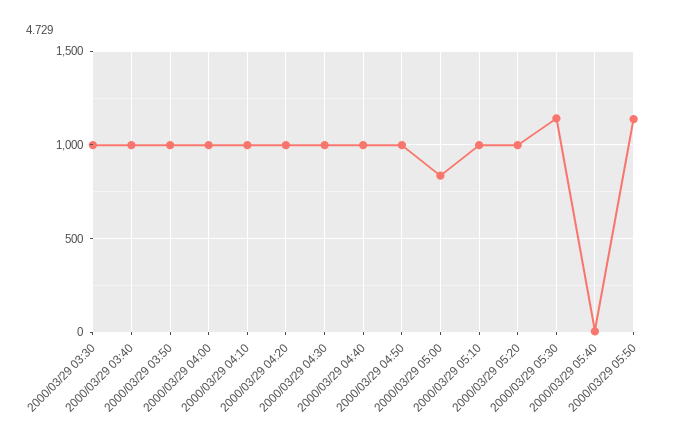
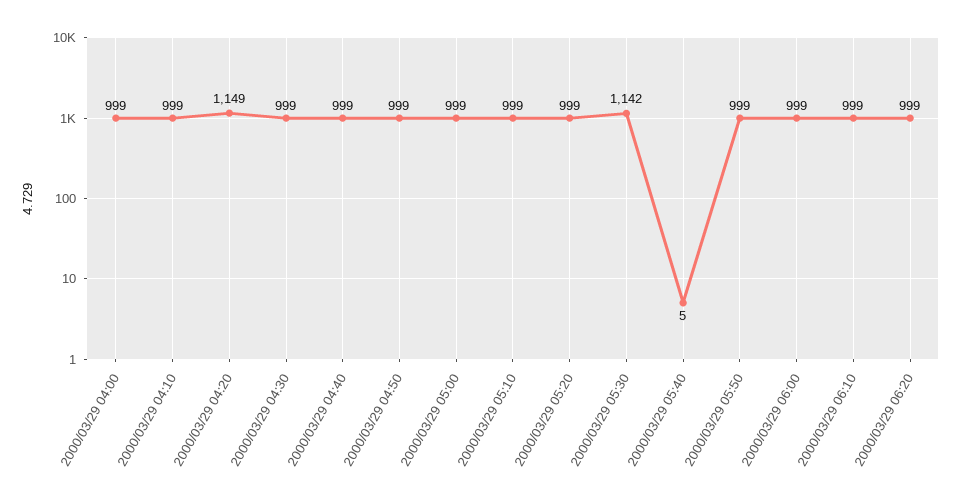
2000/03/29 03:30: 1000 -> none
2000/03/29 03:40: 1000 -> none
2000/03/29 03:50: 1000 -> none
2000/03/29 04:20: 1000 -> 1149
2000/03/29 05:00: 850 -> 999
2000/03/29 05:50: 1150 -> 999
2000/03/29 06:00: none -> 999
2000/03/29 06:10: none -> 999
2000/03/29 06:20: none -> 999

